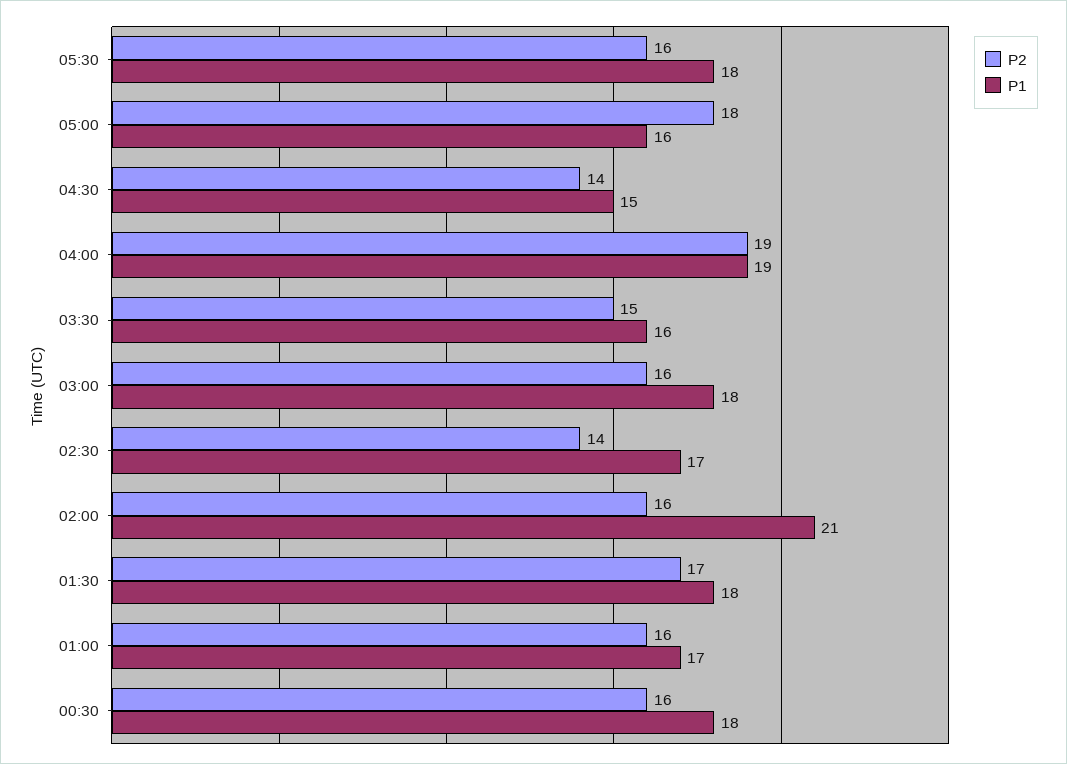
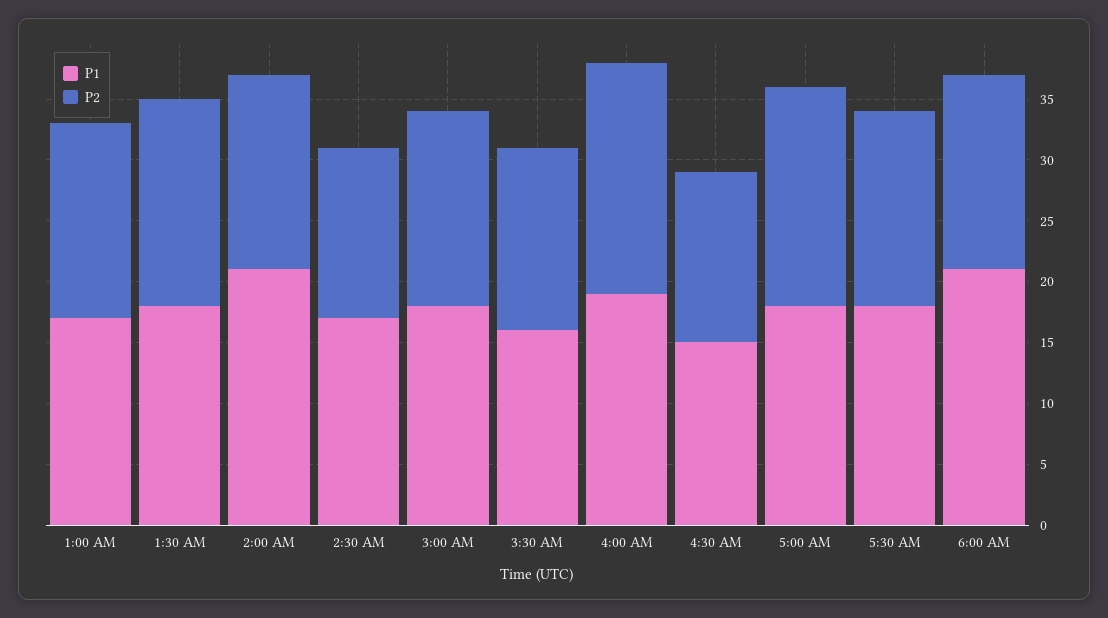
P1, 05:00: 16 -> 18
P2, 00:30: 16 -> none
P1, 00:30: 18 -> none
P1, 6:00 AM: none -> 21
P2, 6:00 AM: none -> 16

